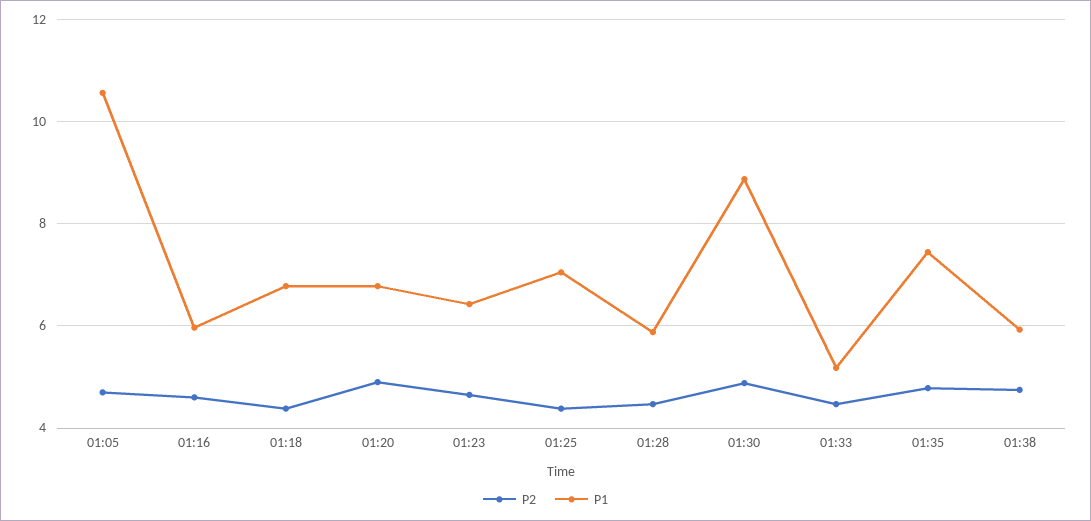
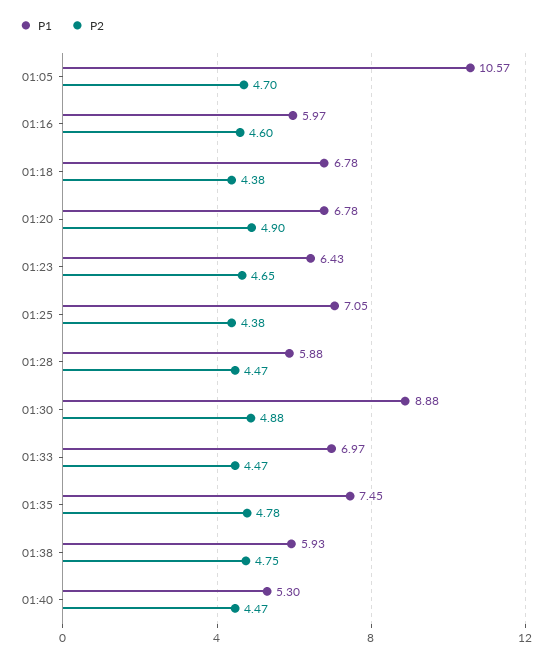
P1, 01:33: 5.2 -> 6.97
P1, 01:40: none -> 5.3
P2, 01:40: none -> 4.47

